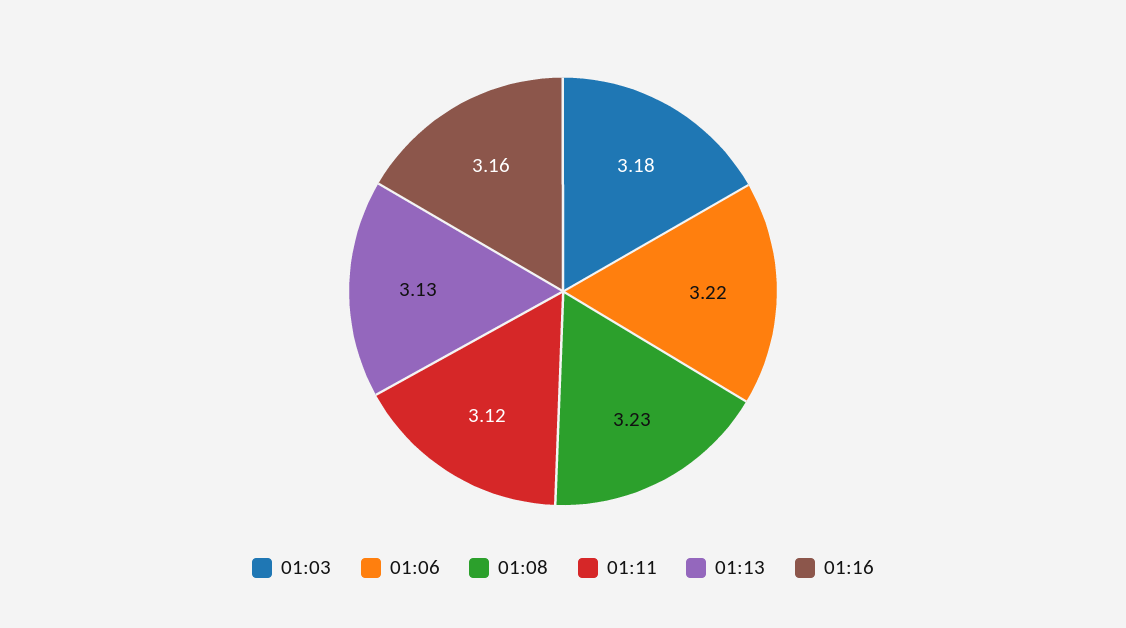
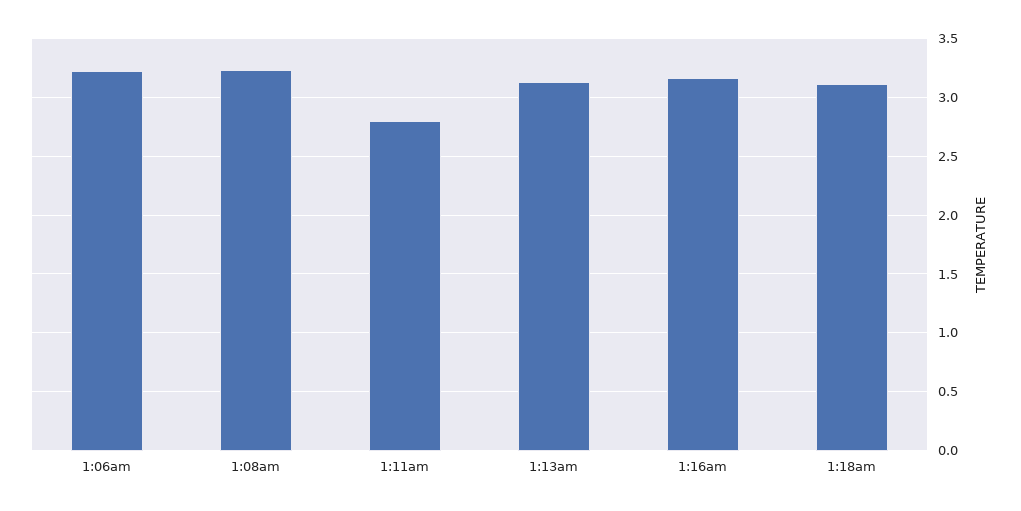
01:03: 3.18 -> none
01:11: 3.12 -> 2.8
1:18am: none -> 3.1

